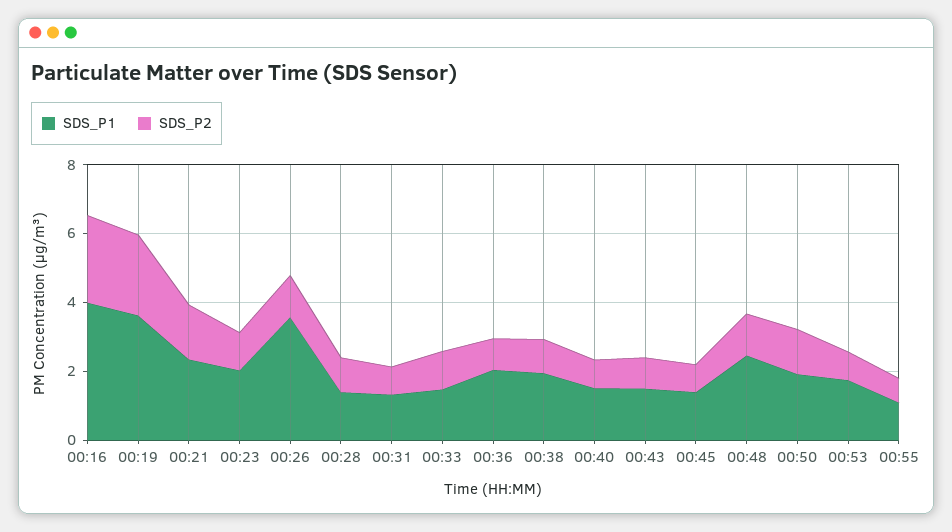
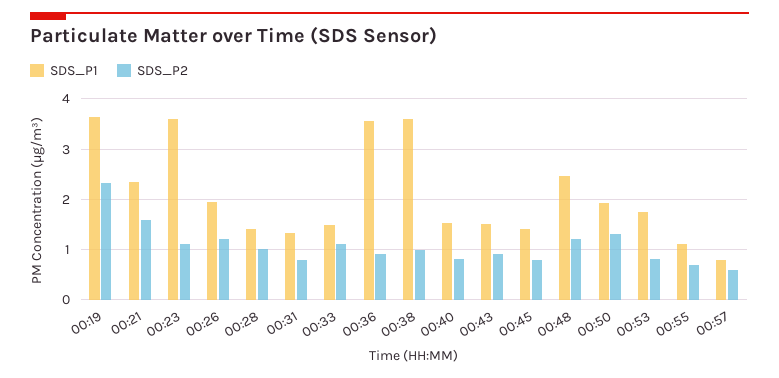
SDS_P1, 00:16: 4 -> none
SDS_P2, 00:16: 2.5 -> none
SDS_P1, 00:23: 2 -> 3.6
SDS_P1, 00:26: 3.5 -> 2
SDS_P1, 00:36: 2 -> 3.6
SDS_P1, 00:38: 2 -> 3.6
SDS_P1, 00:57: none -> 0.8
SDS_P2, 00:57: none -> 0.6

